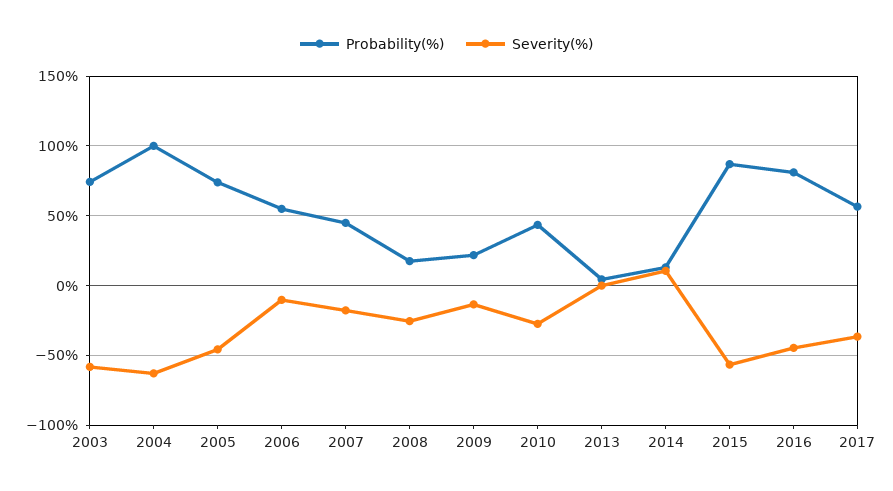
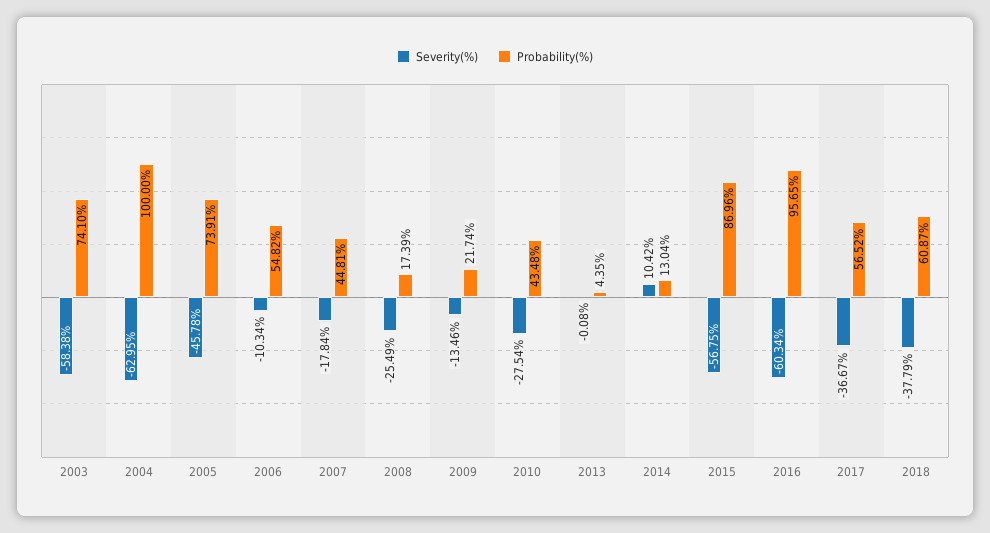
Probability(%), 2016: 80 -> 95.65
Severity(%), 2016: -45 -> -60.34
Severity(%), 2018: none -> -37.79
Probability(%), 2018: none -> 60.87

